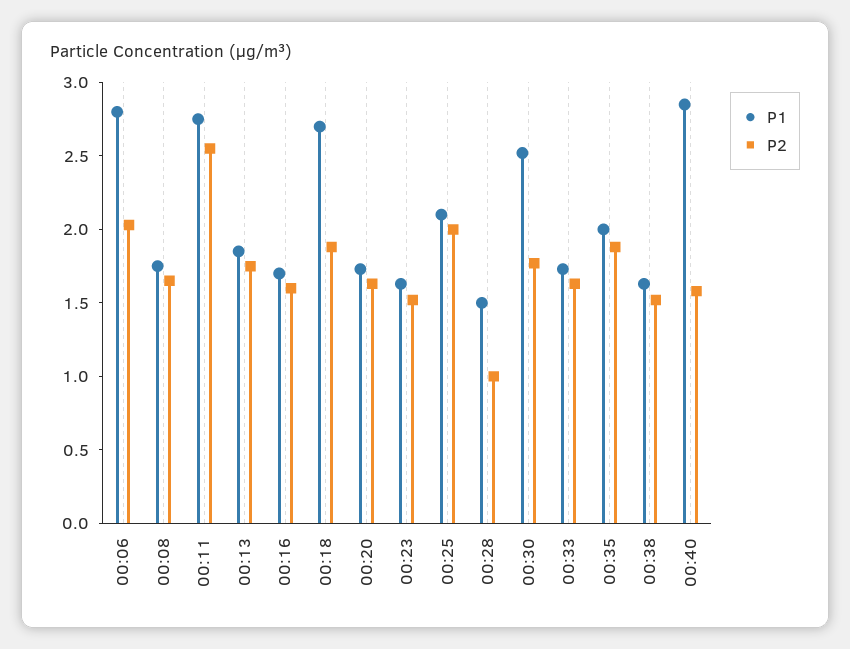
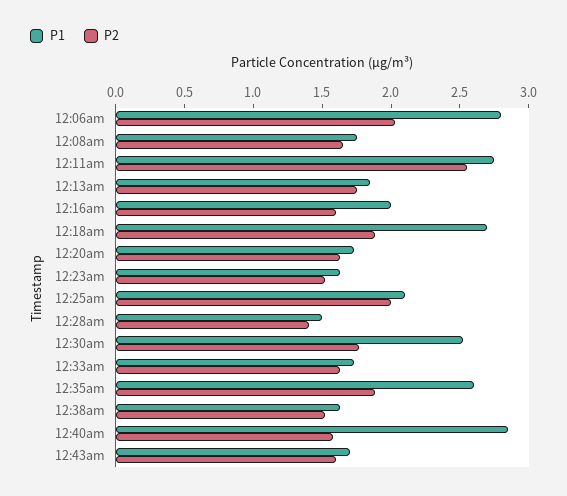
P1, 00:16: 1.7 -> 2
P2, 00:28: 1 -> 1.4
P1, 00:35: 2 -> 2.6
P1, 12:43am: none -> 1.7
P2, 12:43am: none -> 1.6

